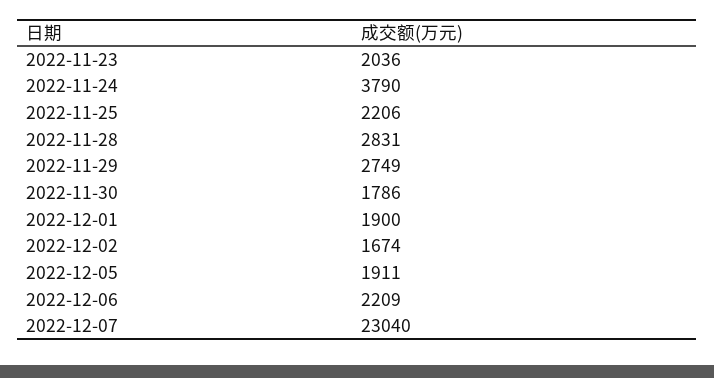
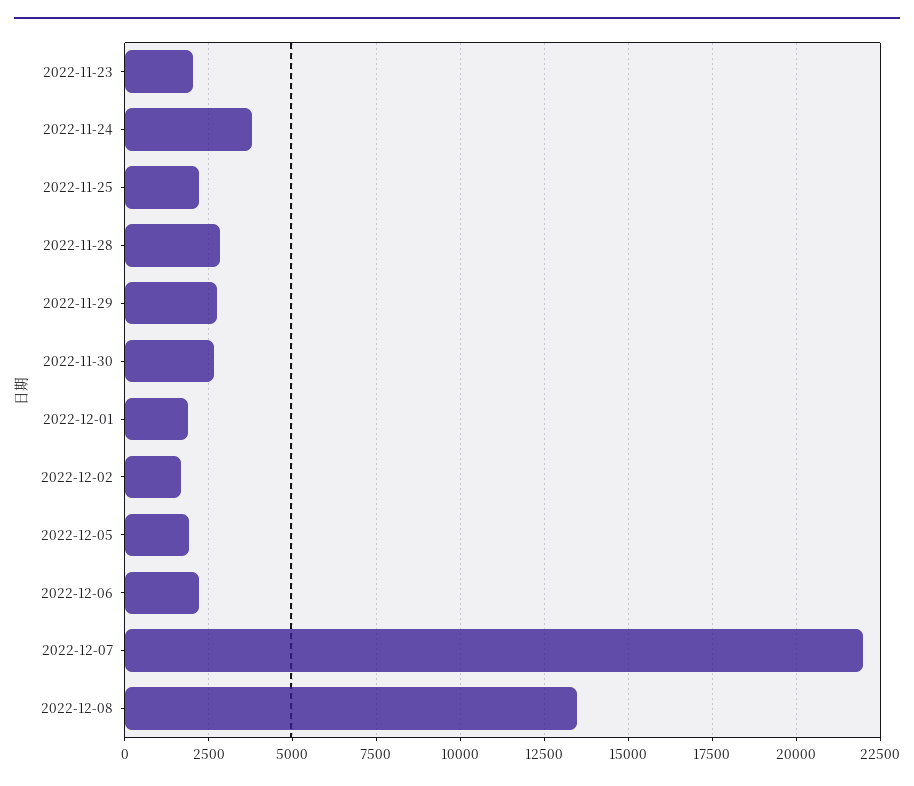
2022-11-30: 1786 -> 2750
2022-12-07: 23040 -> 22000
2022-12-08: none -> 13500

